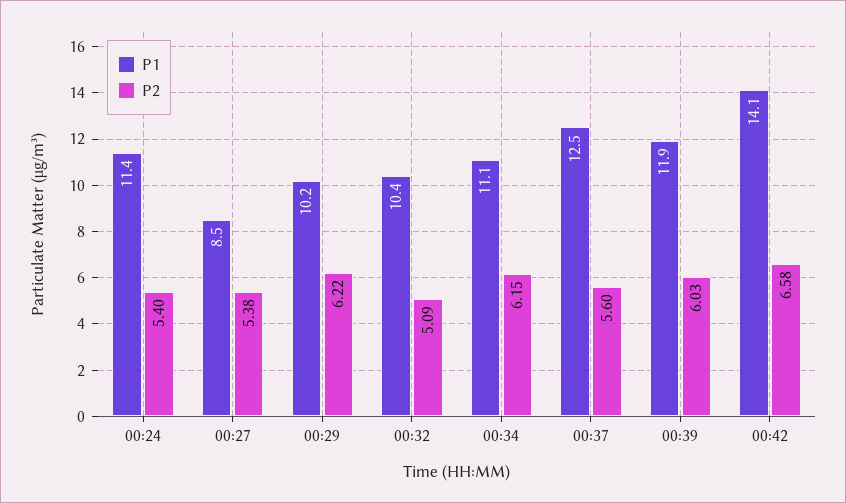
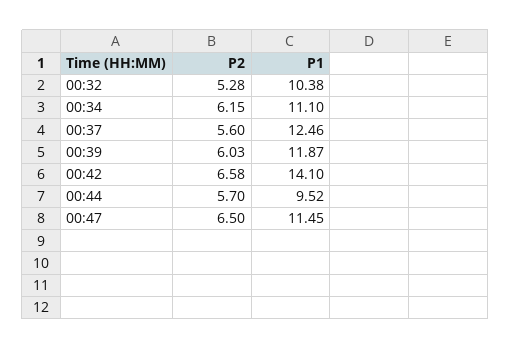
P1, 00:24: 11.4 -> none
P2, 00:24: 5.4 -> none
P1, 00:27: 8.5 -> none
P2, 00:27: 5.38 -> none
P1, 00:29: 10.2 -> none
P2, 00:29: 6.22 -> none
P2, 00:32: 5.09 -> 5.28
P2, 00:44: none -> 5.7
P1, 00:44: none -> 9.52
P2, 00:47: none -> 6.5
P1, 00:47: none -> 11.45

